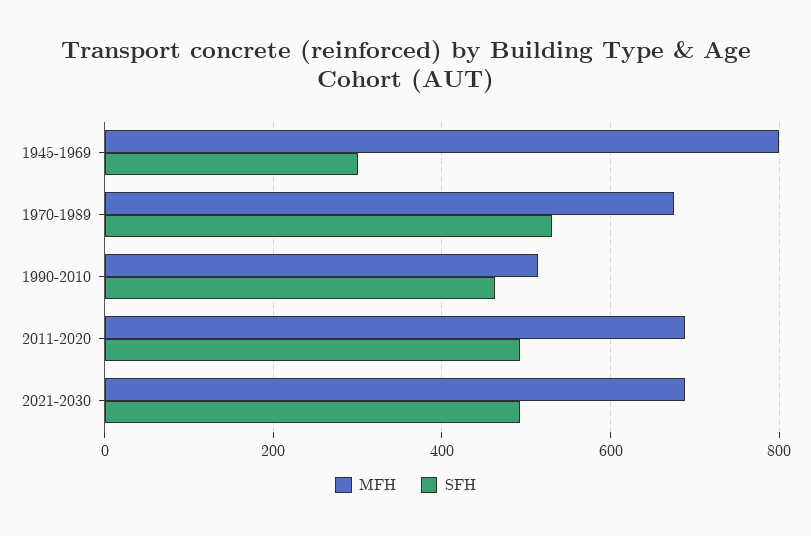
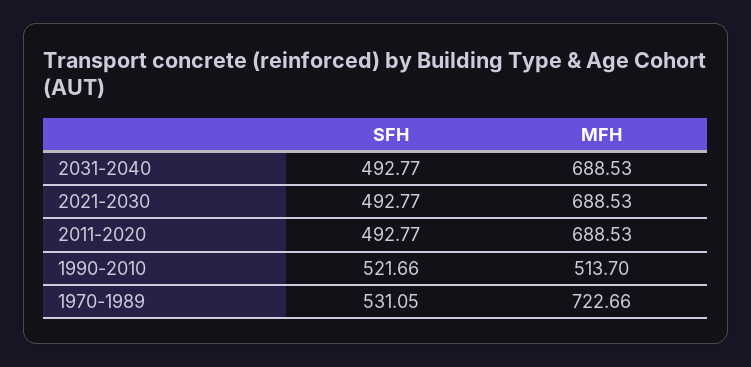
MFH, 1945-1969: 800 -> none
SFH, 1945-1969: 300 -> none
MFH, 1970-1989: 680 -> 722.66
SFH, 1990-2010: 460 -> 521.66
SFH, 2031-2040: none -> 492.77
MFH, 2031-2040: none -> 688.53

